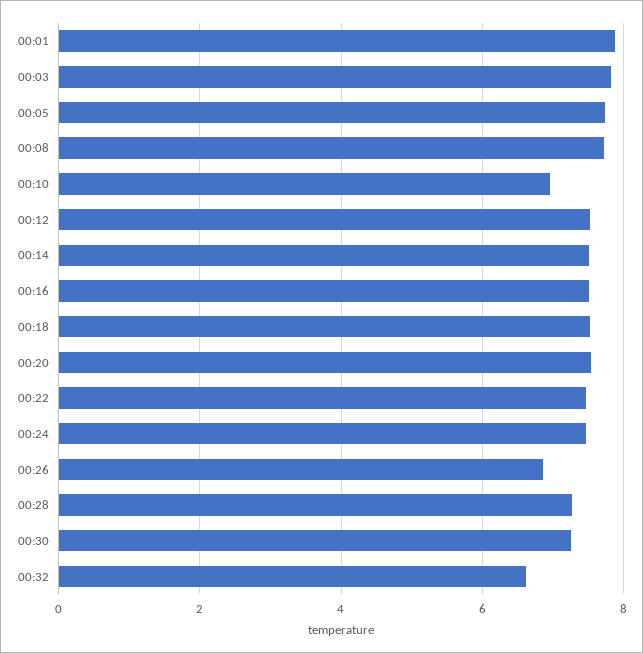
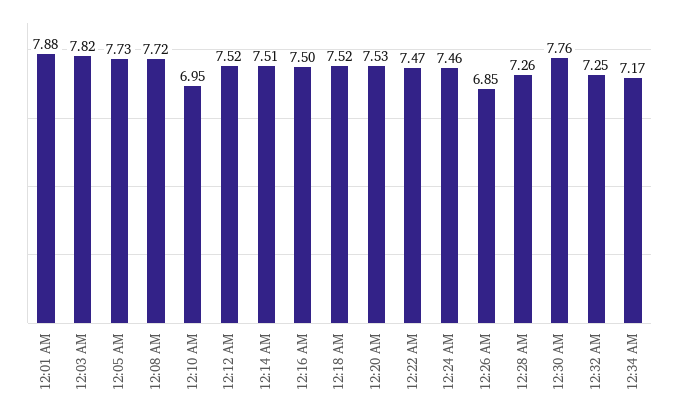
00:30: 7.2 -> 7.76
00:32: 6.6 -> 7.25
12:34 AM: none -> 7.17

